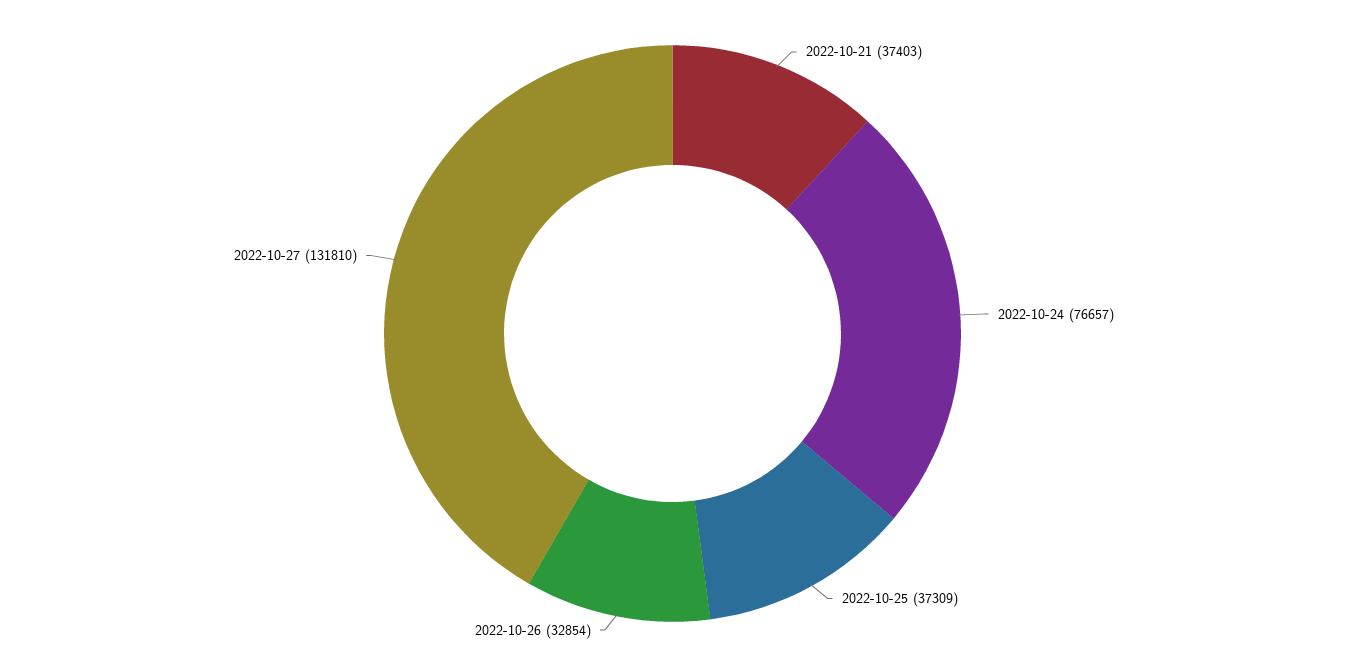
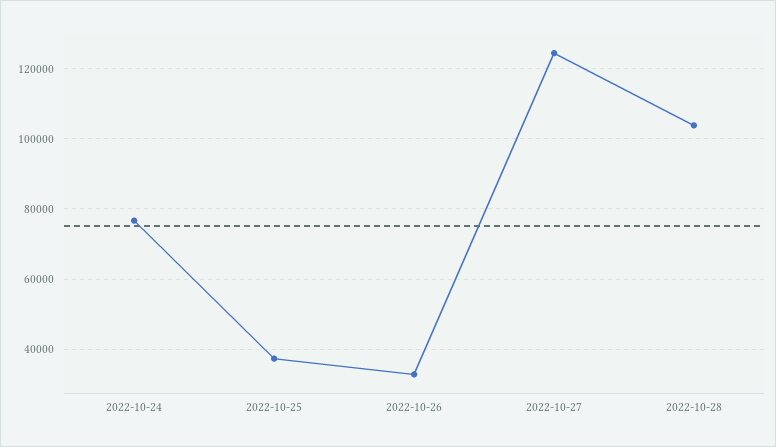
2022-10-21: 37403 -> none
2022-10-27: 131810 -> 124000
2022-10-28: none -> 104000

